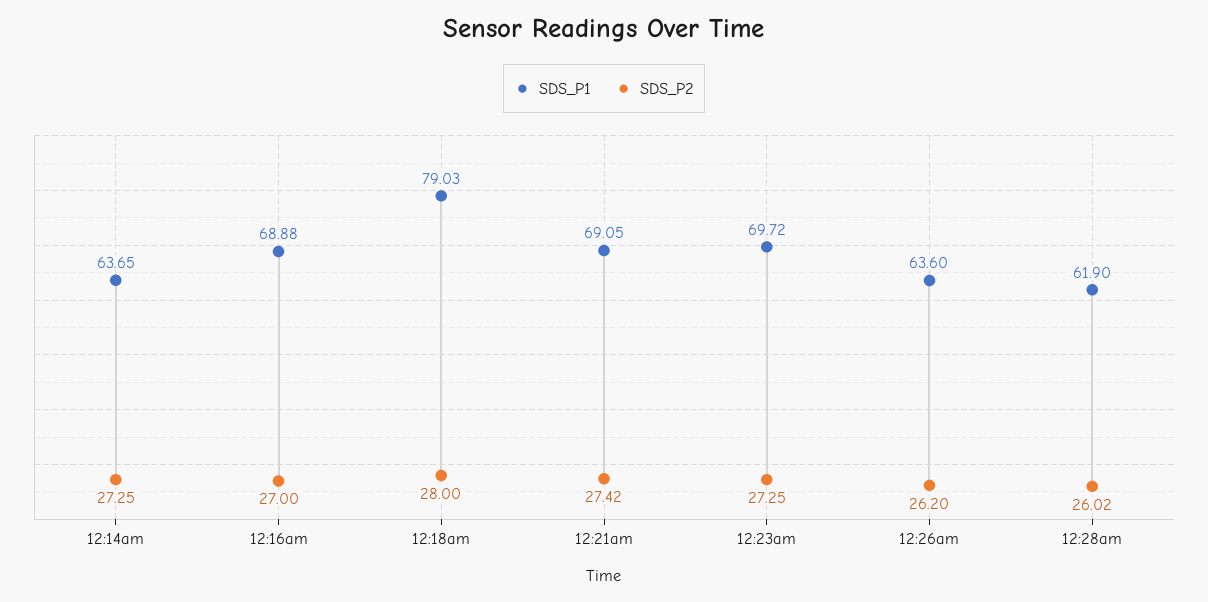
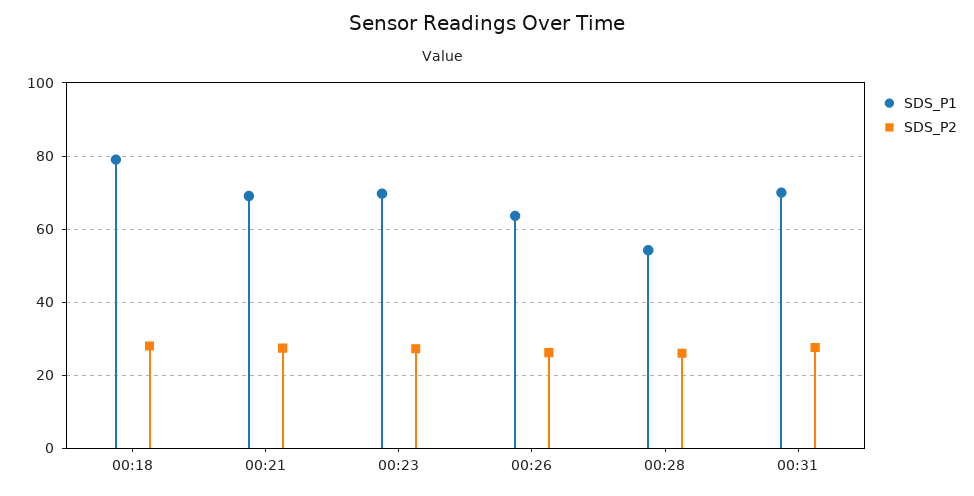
SDS_P1, 12:14am: 63.65 -> none
SDS_P2, 12:14am: 27.25 -> none
SDS_P1, 12:16am: 68.88 -> none
SDS_P2, 12:16am: 27 -> none
SDS_P1, 12:28am: 61.9 -> 54
SDS_P1, 00:31: none -> 70
SDS_P2, 00:31: none -> 28

